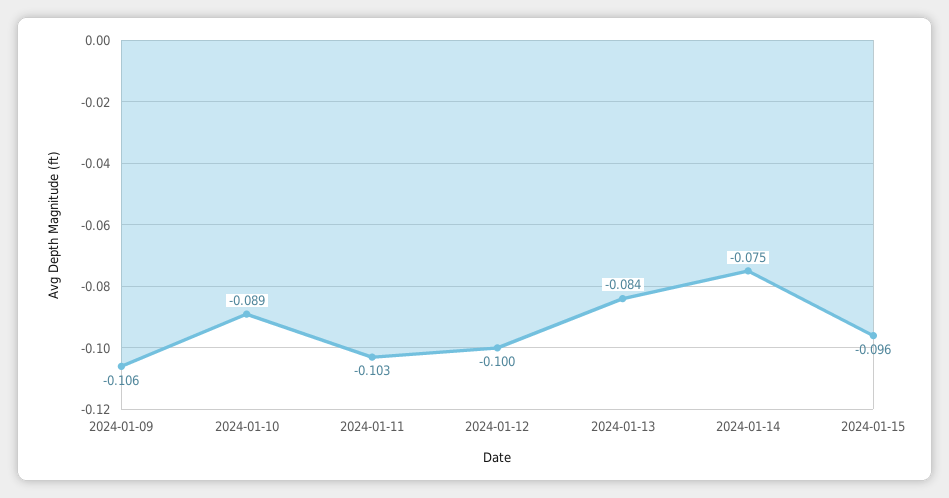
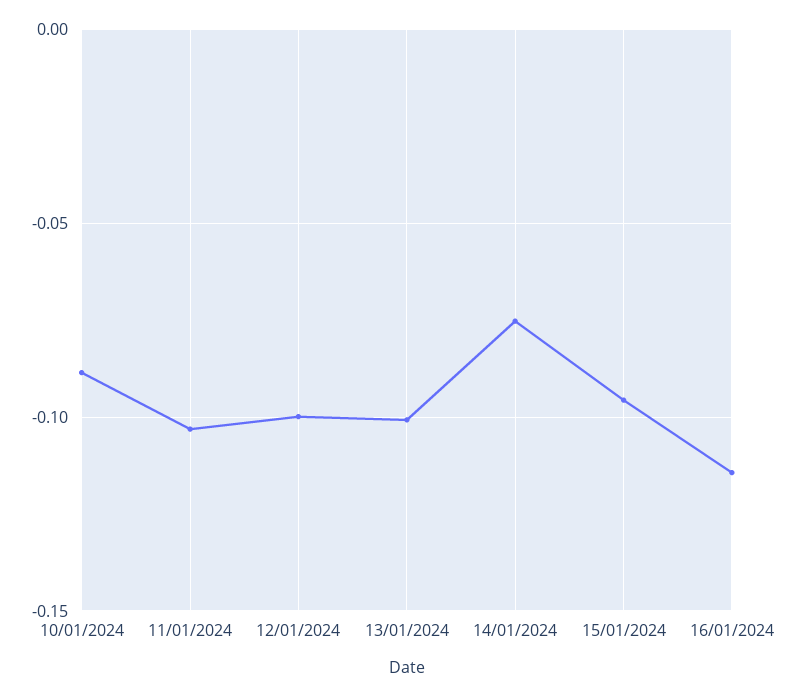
2024-01-09: -0.106 -> none
2024-01-13: -0.084 -> -0.1
16/01/2024: none -> -0.115

